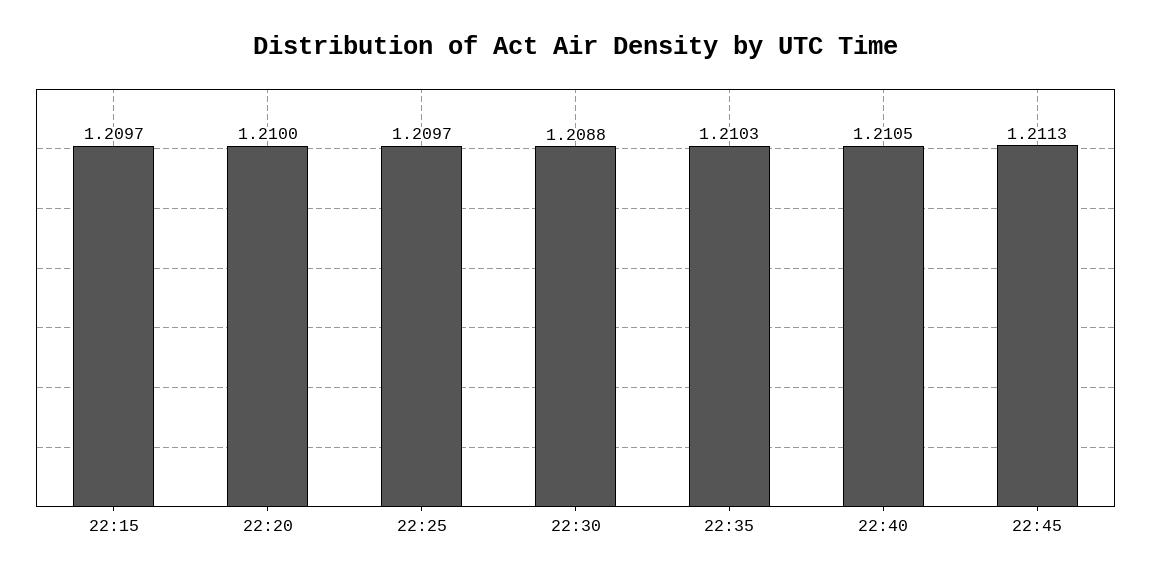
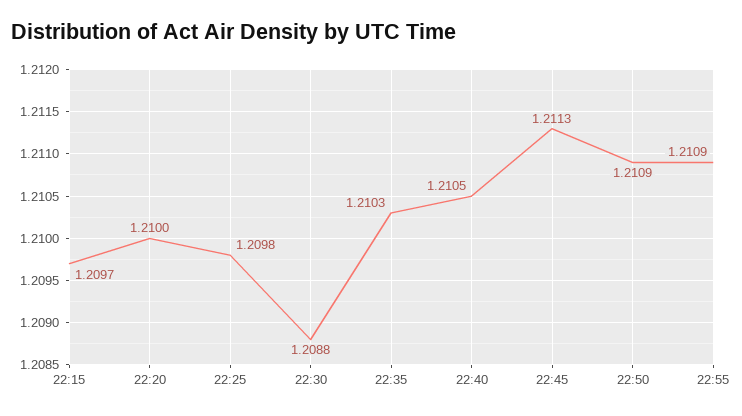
22:25: 1.2097 -> 1.2098
22:50: none -> 1.2109
22:55: none -> 1.2109

